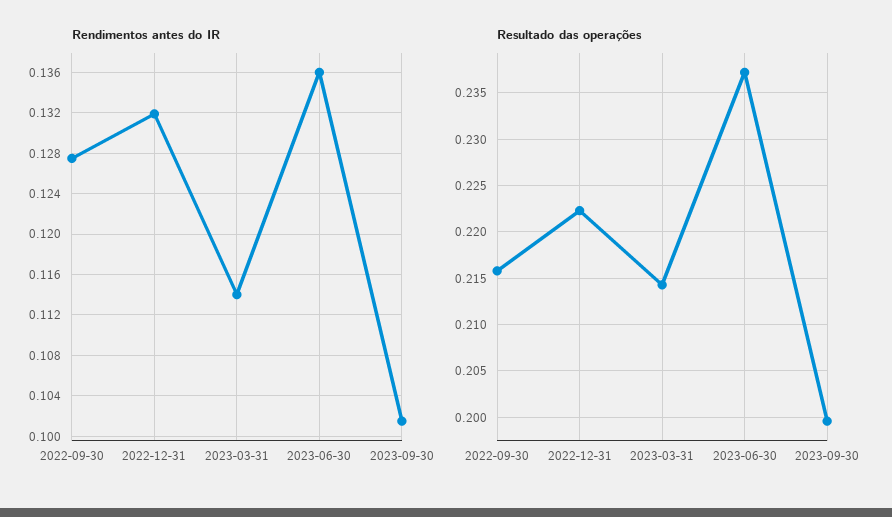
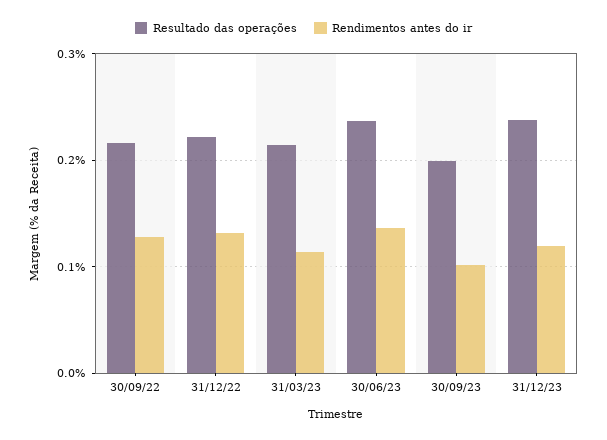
Resultado das operações, 31/12/23: none -> 0.24
Rendimentos antes do IR, 31/12/23: none -> 0.12

